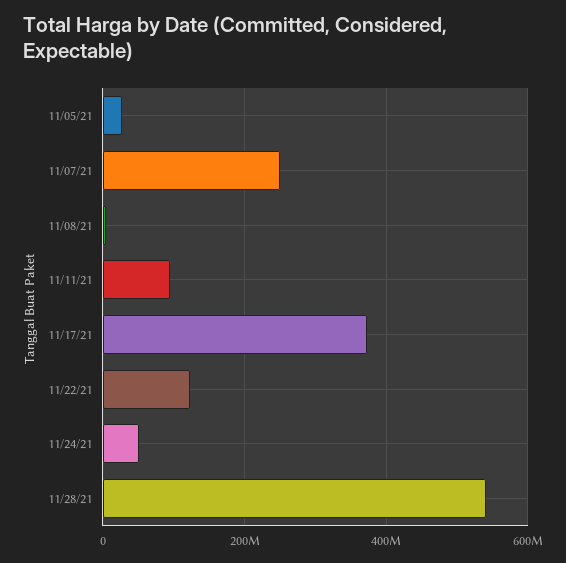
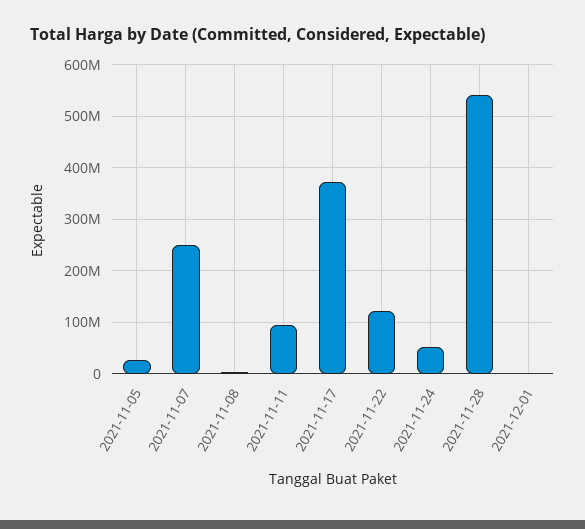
2021-12-01: none -> 0

